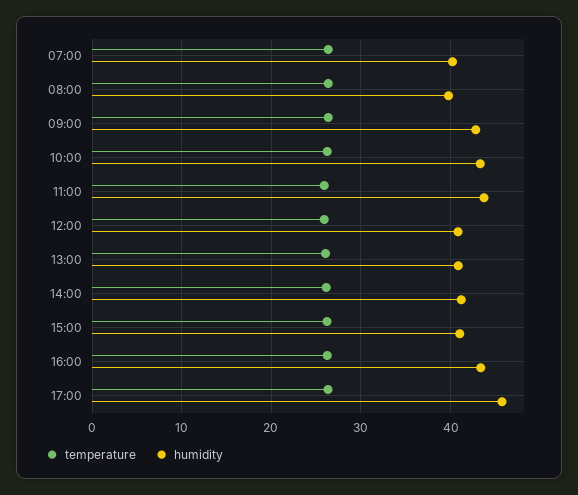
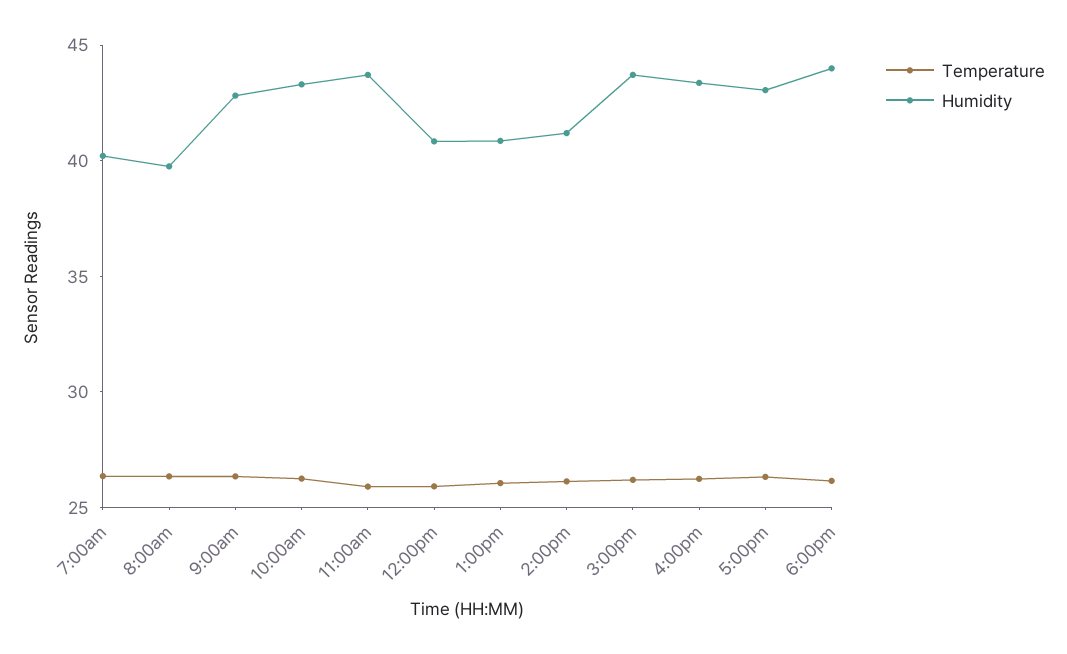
humidity, 15:00: 41 -> 44
humidity, 17:00: 46 -> 43
temperature, 6:00pm: none -> 26
humidity, 6:00pm: none -> 44

